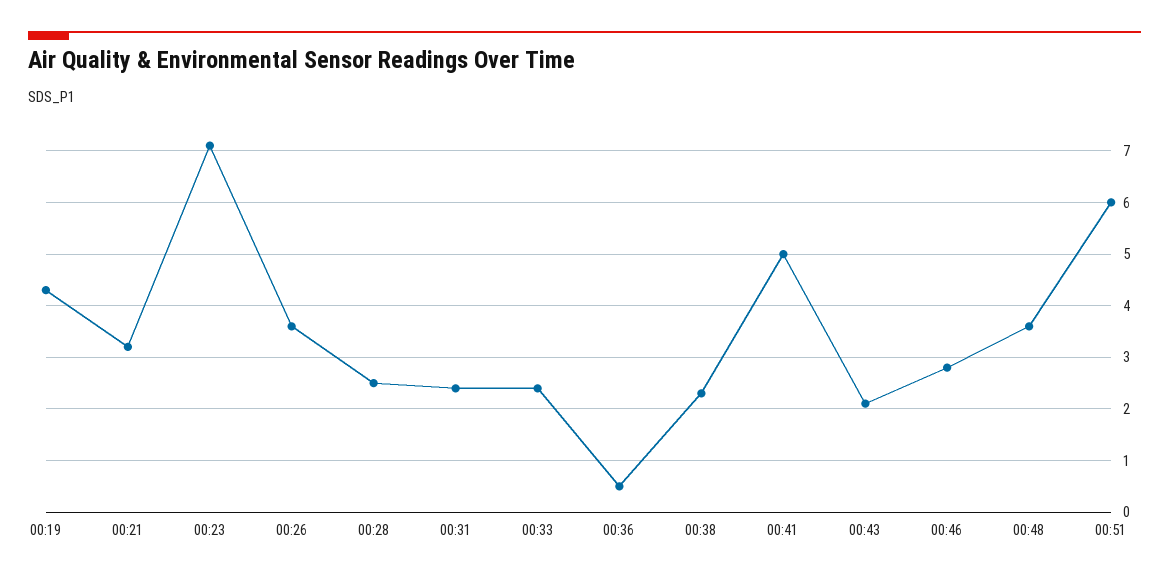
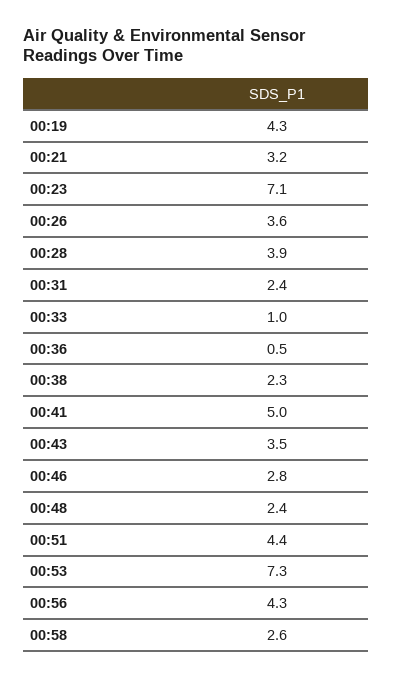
00:28: 2.5 -> 3.9
00:33: 2.5 -> 1
00:43: 2 -> 3.5
00:48: 3.5 -> 2.4
00:51: 6 -> 4.4
00:53: none -> 7.3
00:56: none -> 4.3
00:58: none -> 2.6

